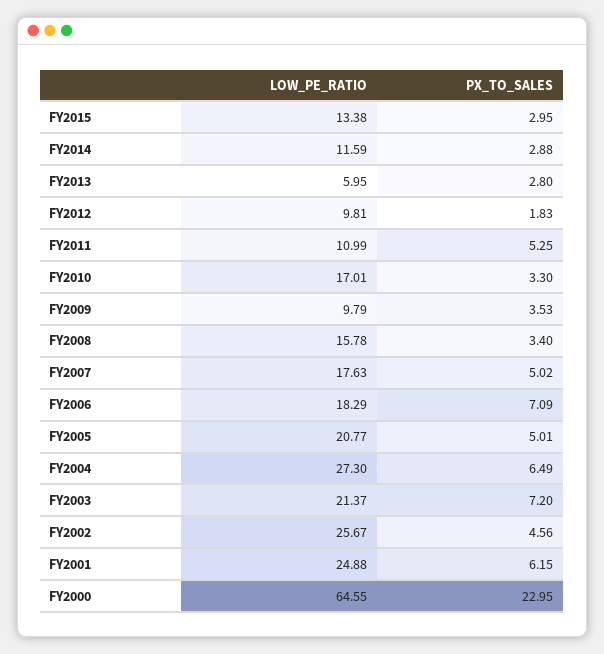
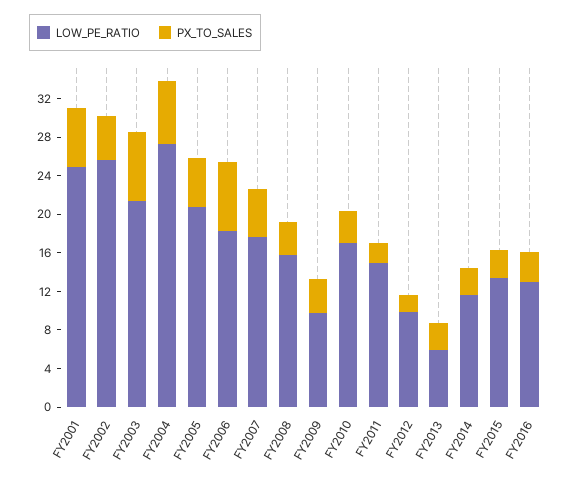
LOW_PE_RATIO, FY2011: 10.99 -> 15
PX_TO_SALES, FY2011: 5.25 -> 2
LOW_PE_RATIO, FY2000: 64.55 -> none
PX_TO_SALES, FY2000: 22.95 -> none
LOW_PE_RATIO, FY2016: none -> 13
PX_TO_SALES, FY2016: none -> 3

